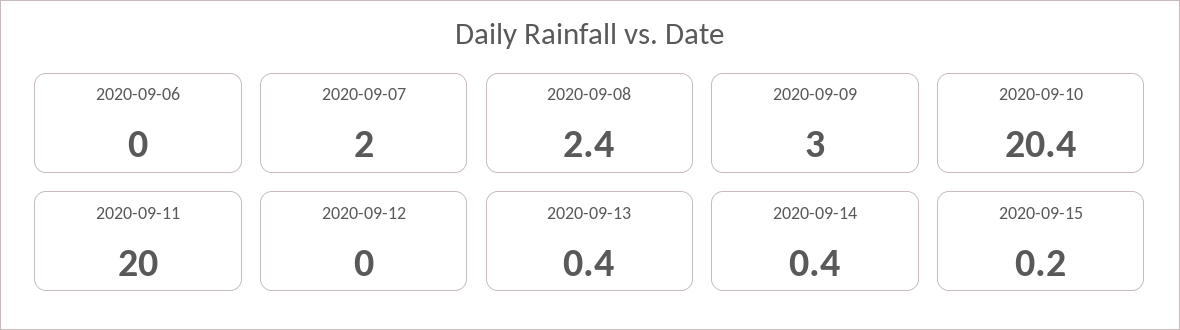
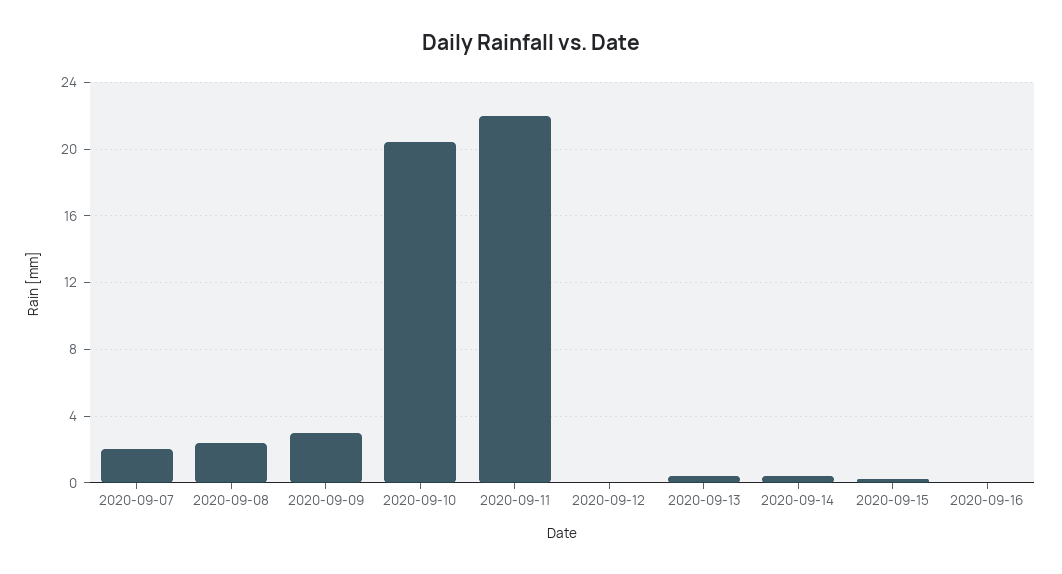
2020-09-06: 0 -> none
2020-09-11: 20 -> 22
2020-09-16: none -> 0

